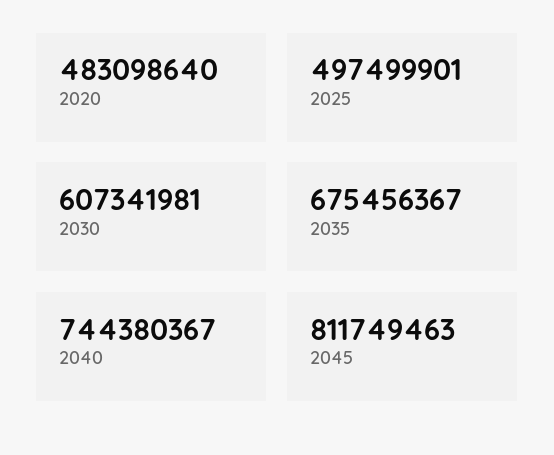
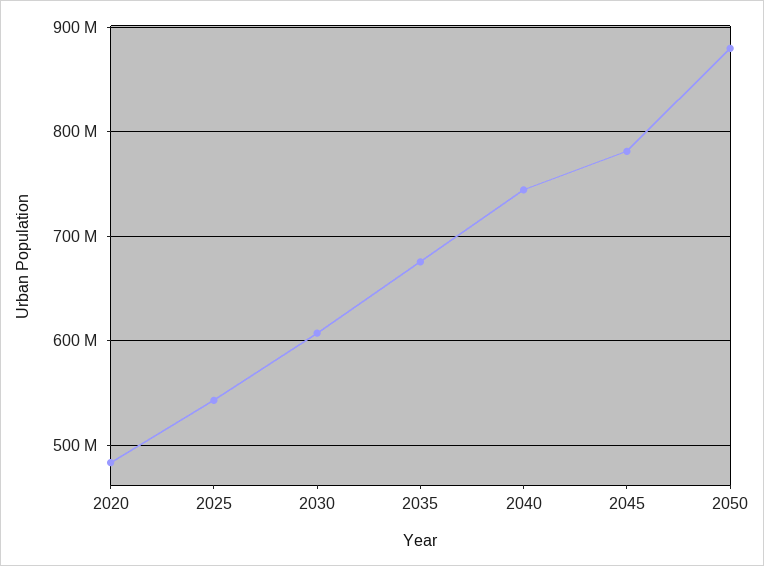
2025: 497499901 -> 540000000
2045: 811749463 -> 780000000
2050: none -> 880000000

